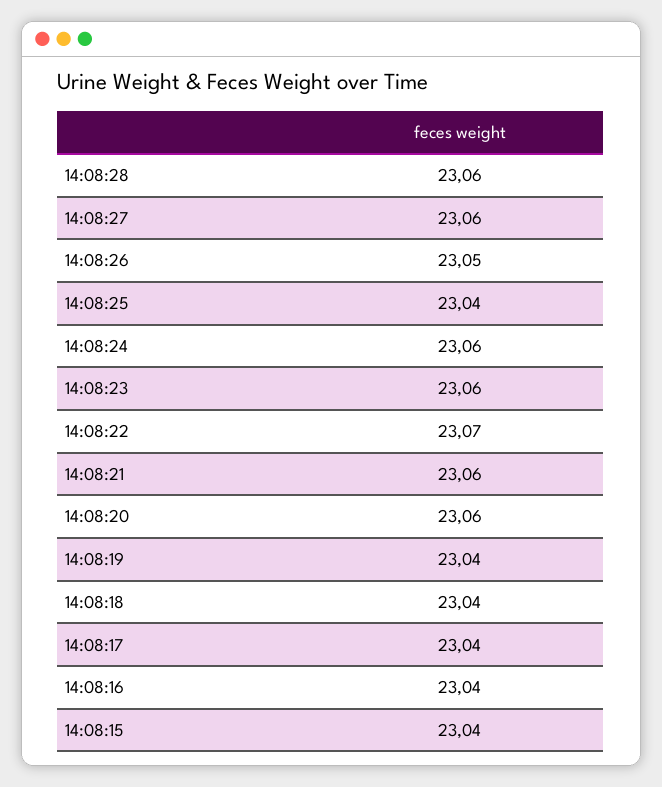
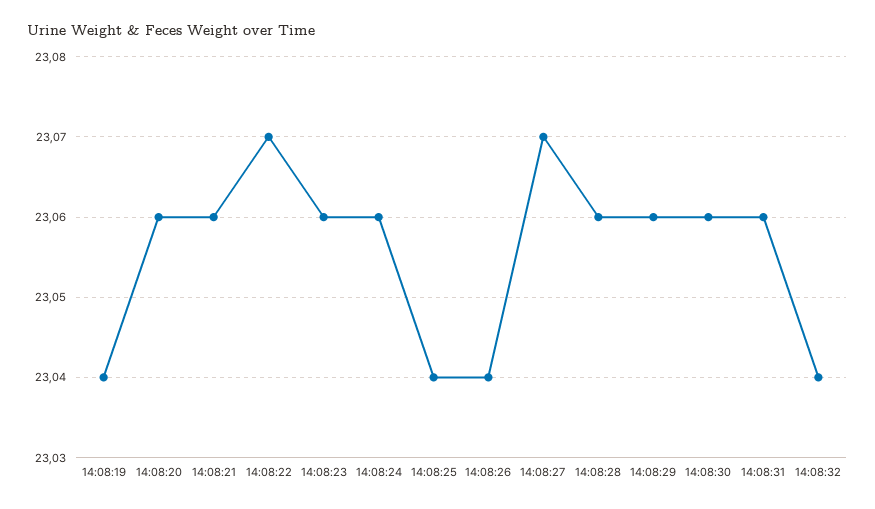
14:08:27: 23.06 -> 23.07
14:08:26: 23.05 -> 23.04
14:08:18: 23.04 -> none
14:08:17: 23.04 -> none
14:08:16: 23.04 -> none
14:08:15: 23.04 -> none
14:08:29: none -> 23.06
14:08:30: none -> 23.06
14:08:31: none -> 23.06
14:08:32: none -> 23.04

